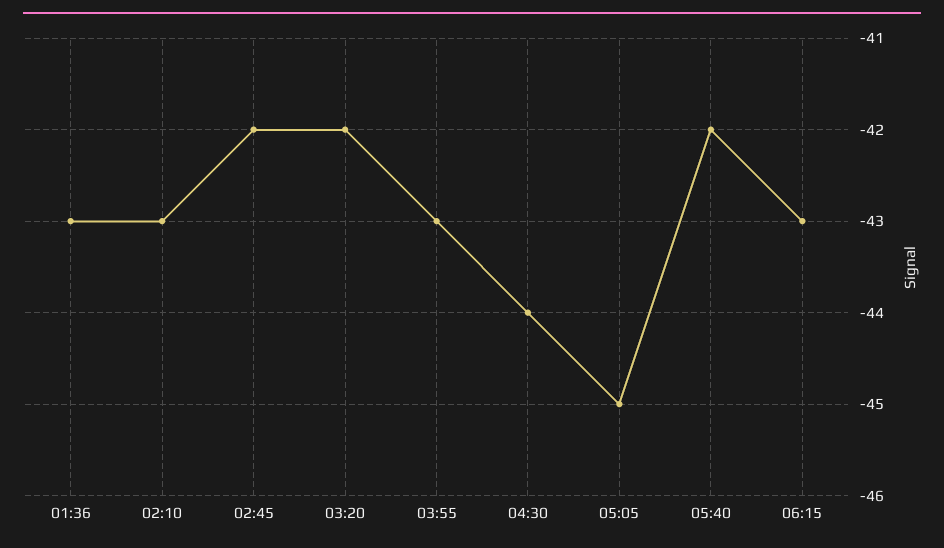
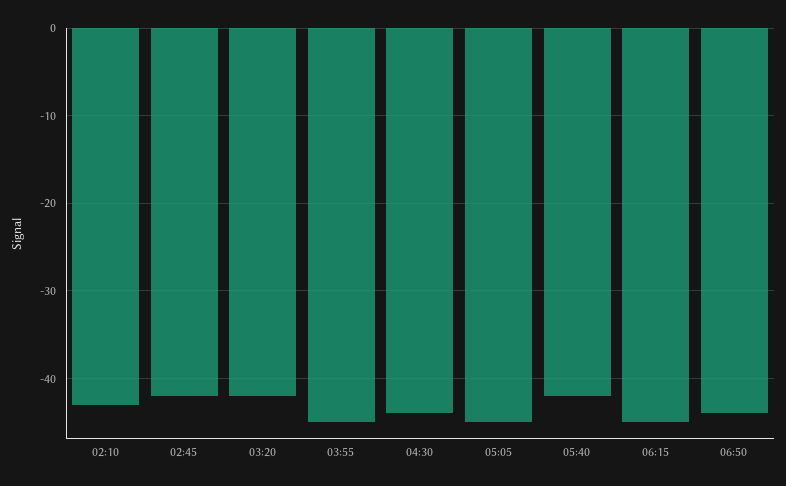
01:36: -43 -> none
03:55: -43 -> -45
06:15: -43 -> -45
06:50: none -> -44

